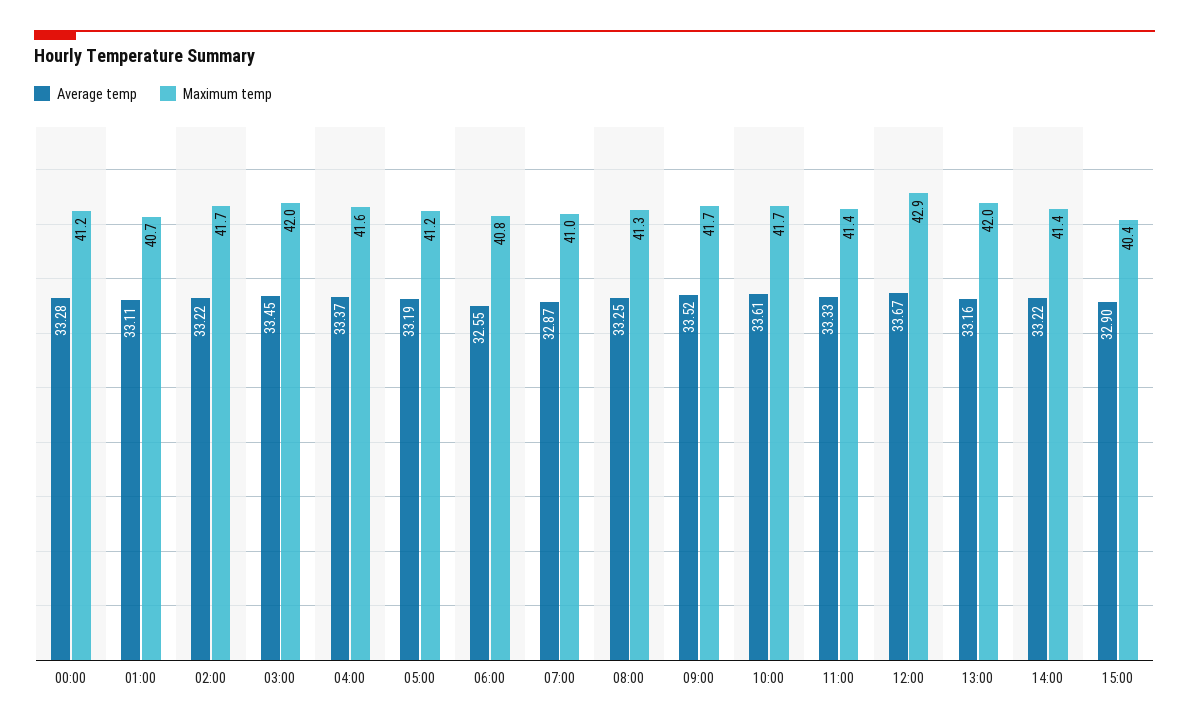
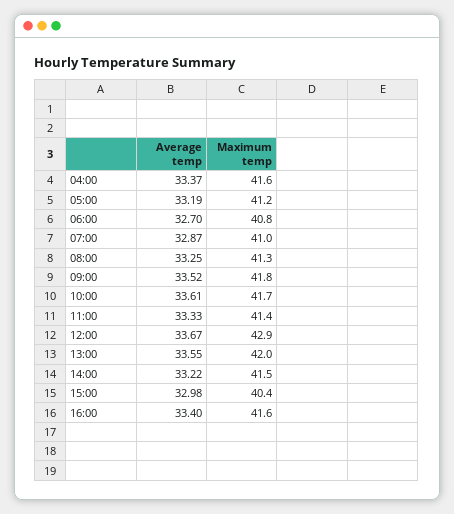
Average temp, 00:00: 33.28 -> none
Maximum temp, 00:00: 41.2 -> none
Average temp, 01:00: 33.11 -> none
Maximum temp, 01:00: 40.7 -> none
Average temp, 02:00: 33.22 -> none
Maximum temp, 02:00: 41.7 -> none
Average temp, 03:00: 33.45 -> none
Maximum temp, 03:00: 42 -> none
Average temp, 06:00: 32.55 -> 32.7
Maximum temp, 09:00: 41.7 -> 41.8
Average temp, 13:00: 33.16 -> 33.55
Maximum temp, 14:00: 41.4 -> 41.5
Average temp, 15:00: 32.9 -> 32.98
Average temp, 16:00: none -> 33.4
Maximum temp, 16:00: none -> 41.6

